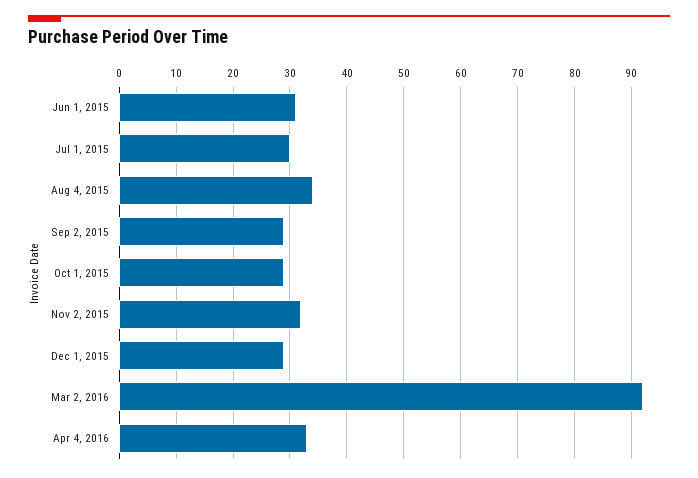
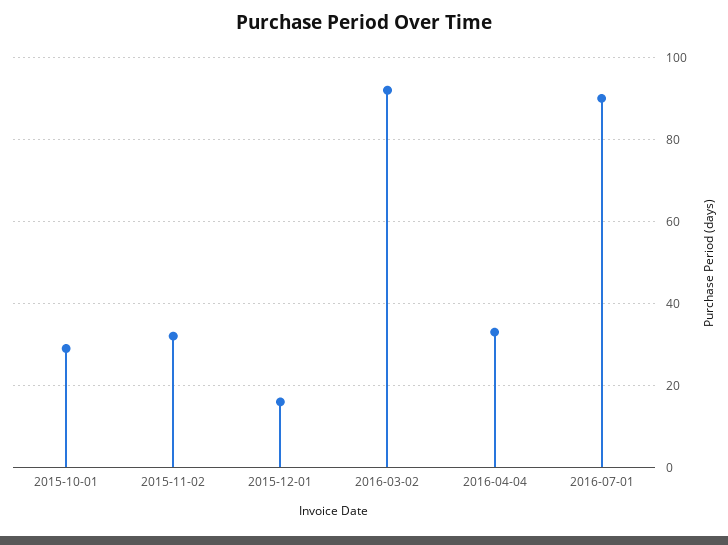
Jun 1, 2015: 30 -> none
Jul 1, 2015: 30 -> none
Aug 4, 2015: 35 -> none
Sep 2, 2015: 30 -> none
Dec 1, 2015: 30 -> 15
2016-07-01: none -> 90

